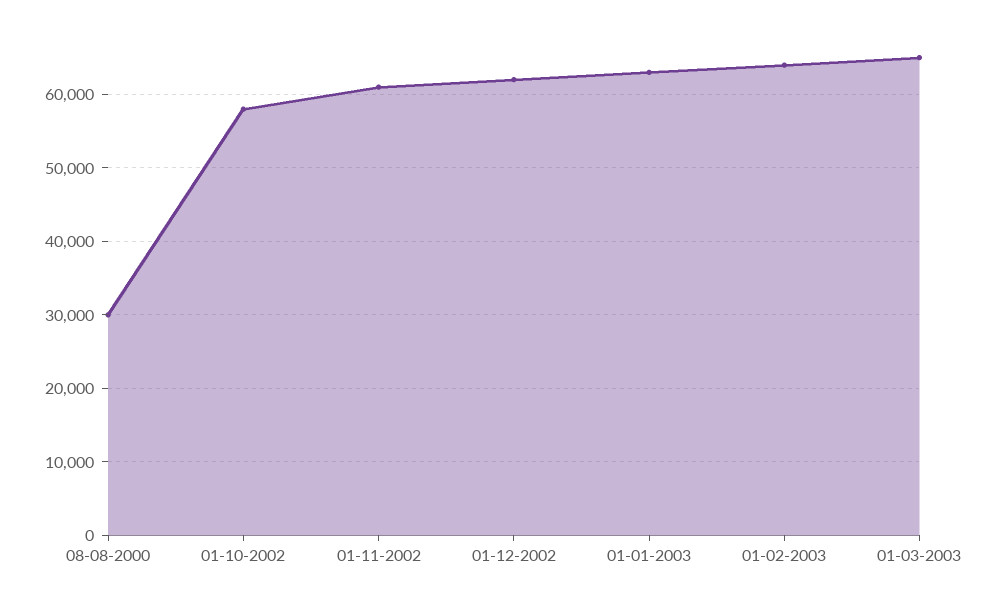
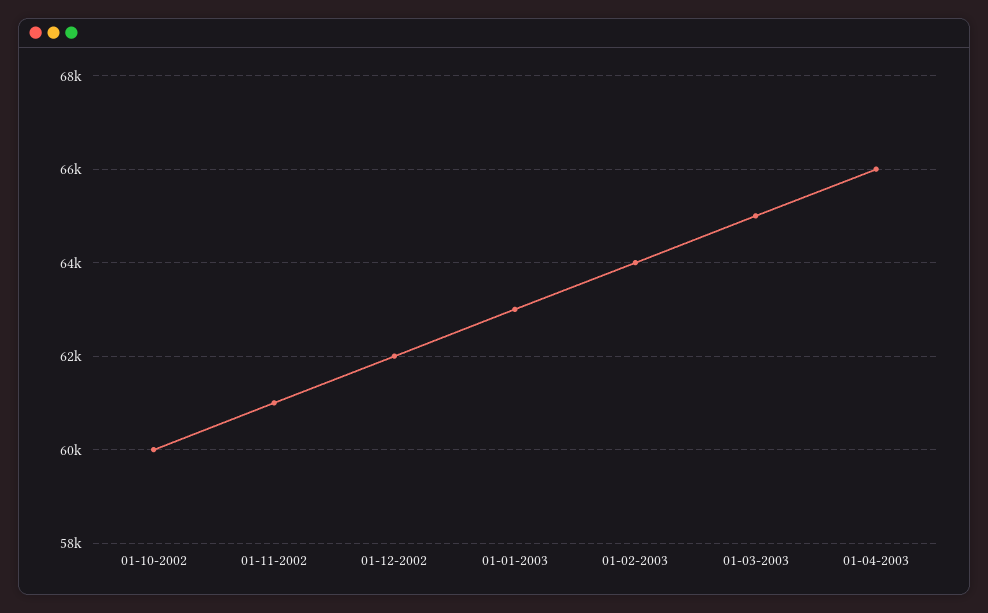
08-08-2000: 30000 -> none
01-10-2002: 58000 -> 60000
01-04-2003: none -> 66000

